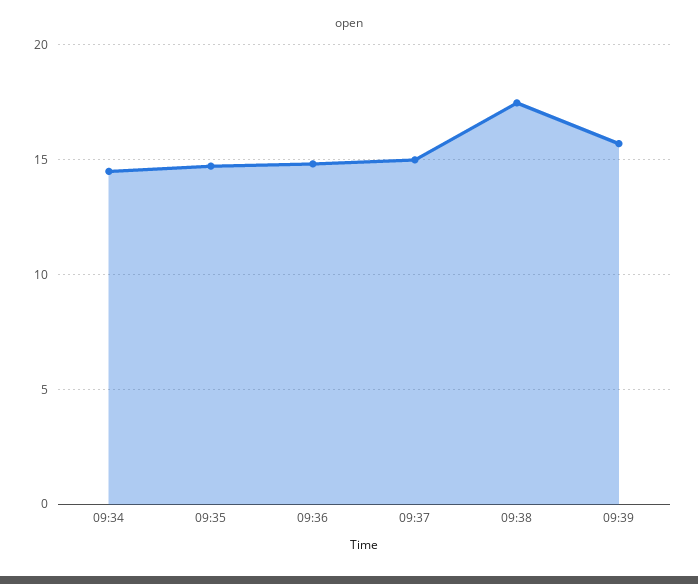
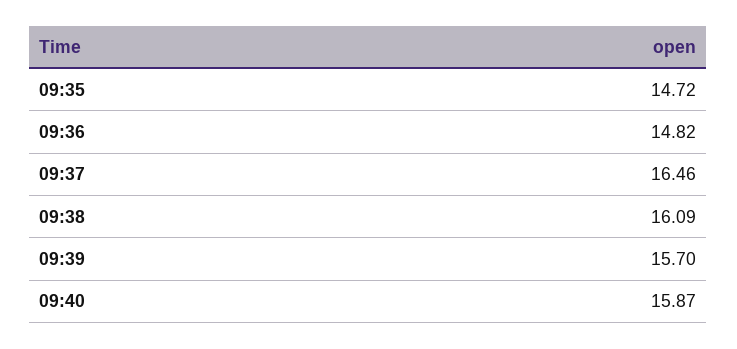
09:34: 14.5 -> none
09:37: 15 -> 16.46
09:38: 17.5 -> 16.09
09:40: none -> 15.87

